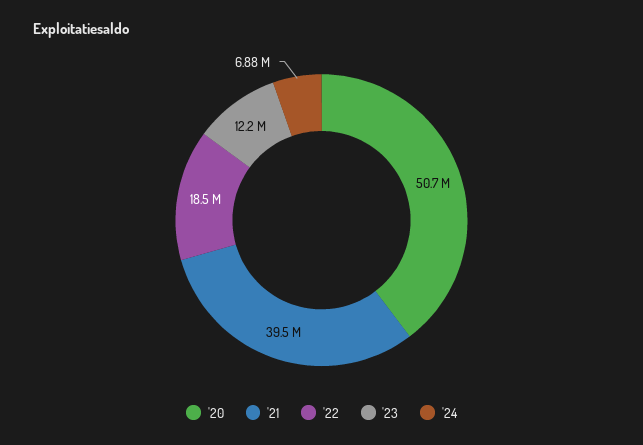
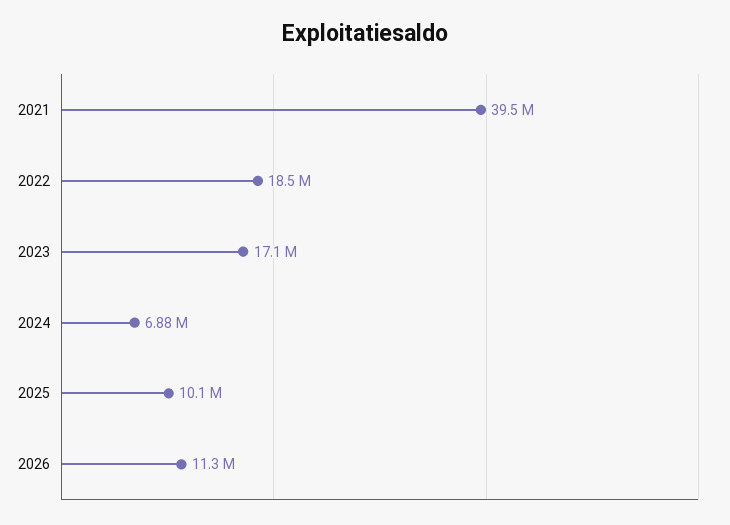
'20: 50700000 -> none
'23: 12200000 -> 17100000
2025: none -> 10100000
2026: none -> 11300000

